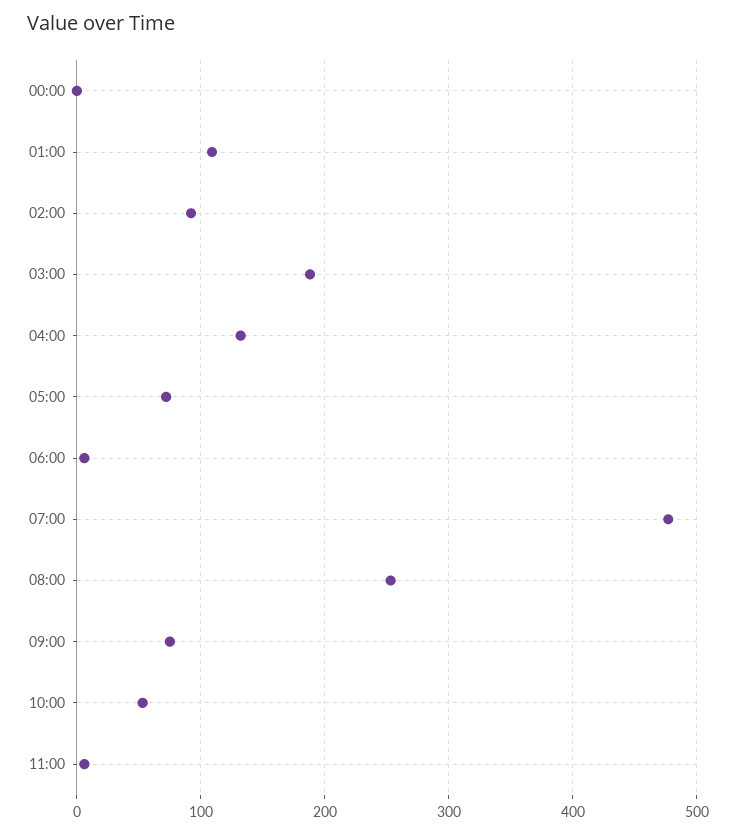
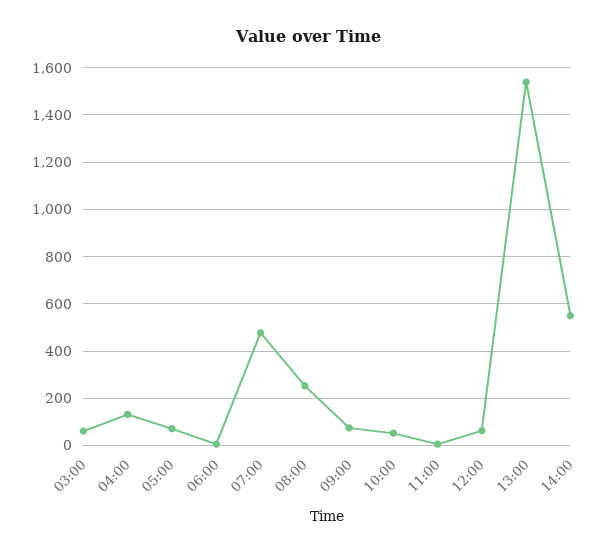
00:00: 0 -> none
01:00: 110 -> none
02:00: 90 -> none
03:00: 190 -> 50
12:00: none -> 50
13:00: none -> 1550
14:00: none -> 550

